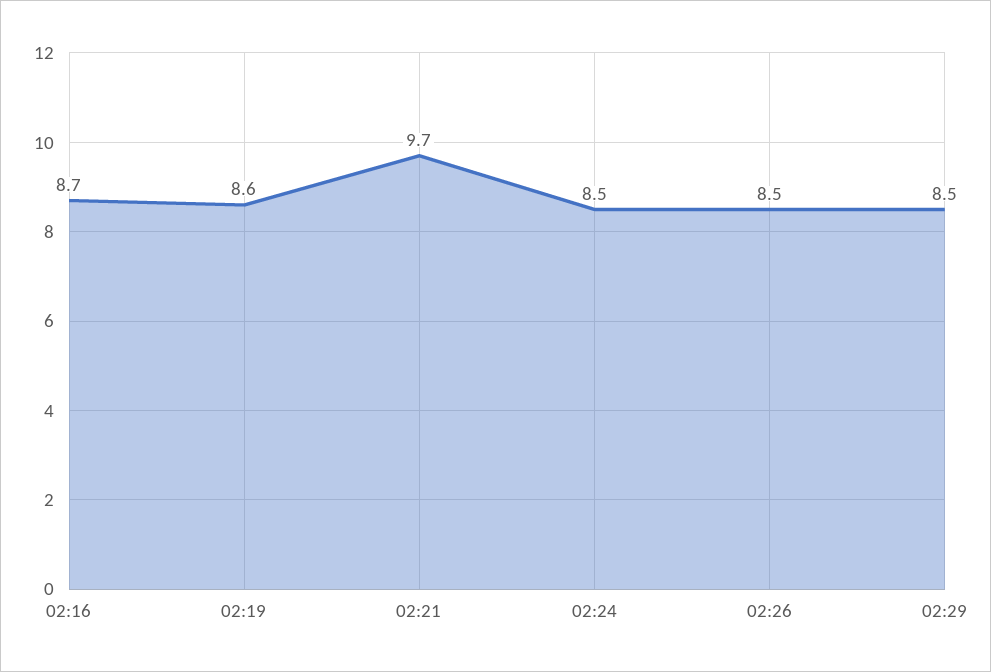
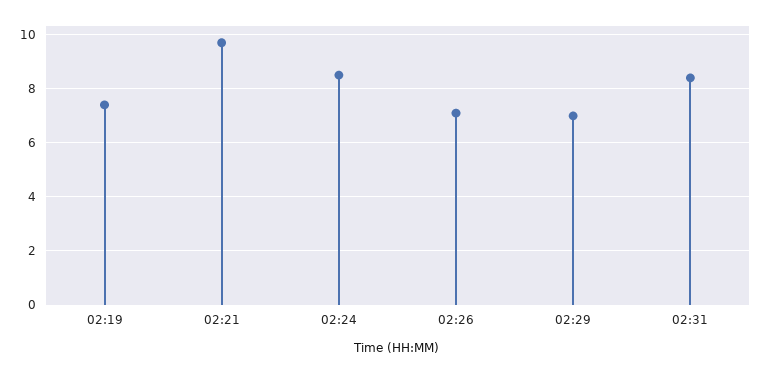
02:16: 8.7 -> none
02:19: 8.6 -> 7.5
02:26: 8.5 -> 7
02:29: 8.5 -> 7
02:31: none -> 8.5

